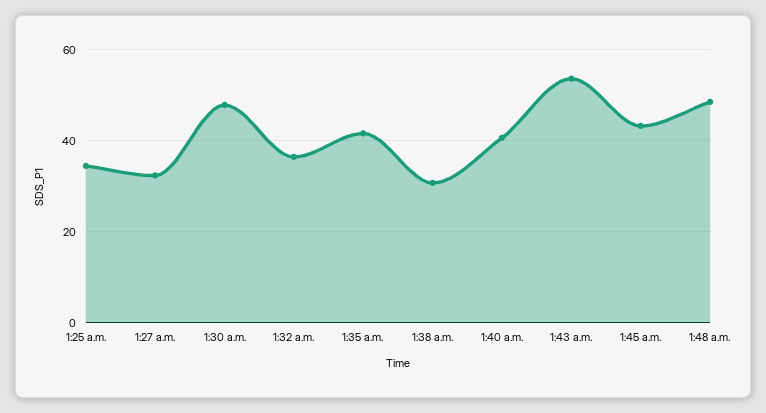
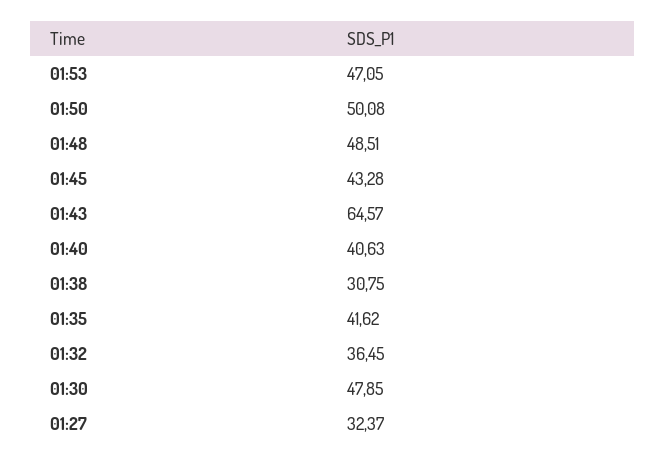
1:25 a.m.: 34 -> none
1:43 a.m.: 54 -> 64.57
01:53: none -> 47.05
01:50: none -> 50.08

